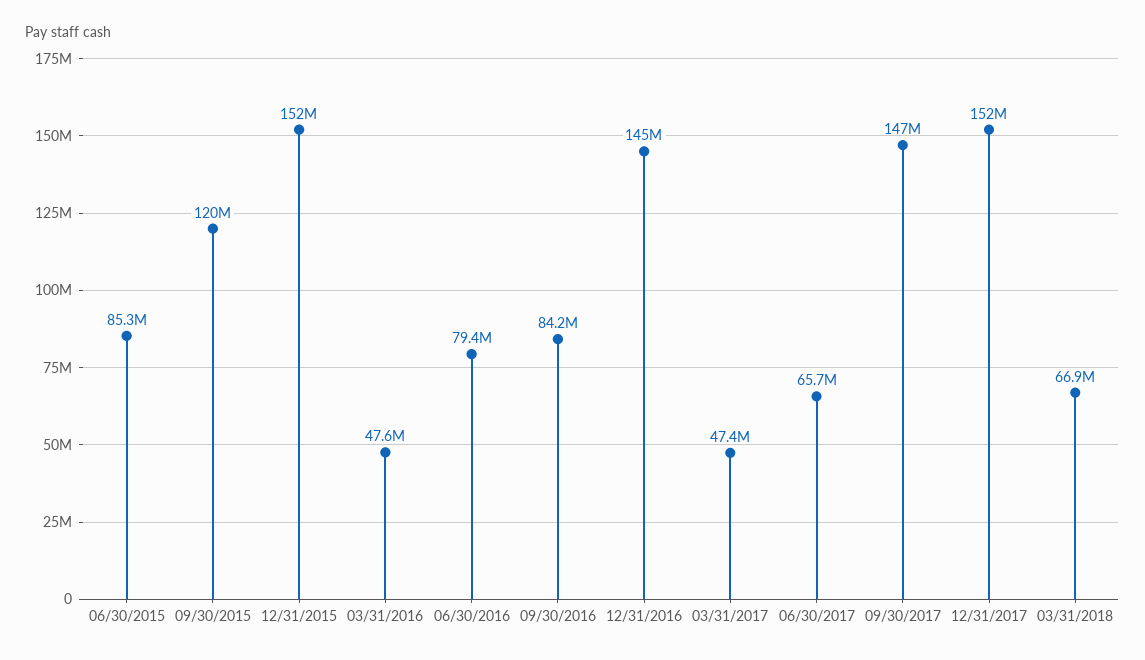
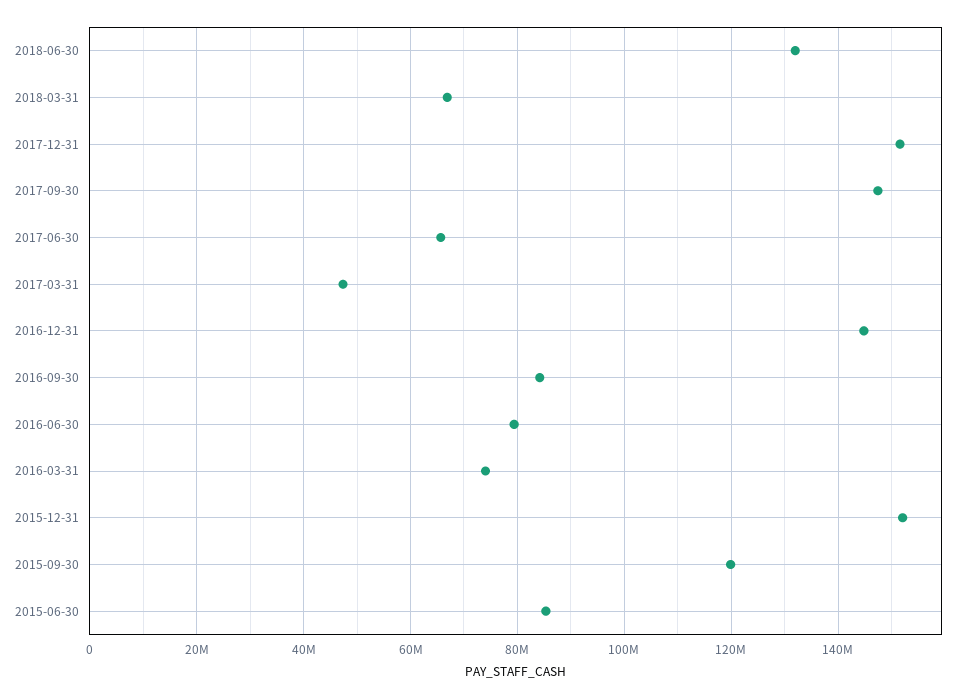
03/31/2016: 47600000 -> 74000000
2018-06-30: none -> 132000000

